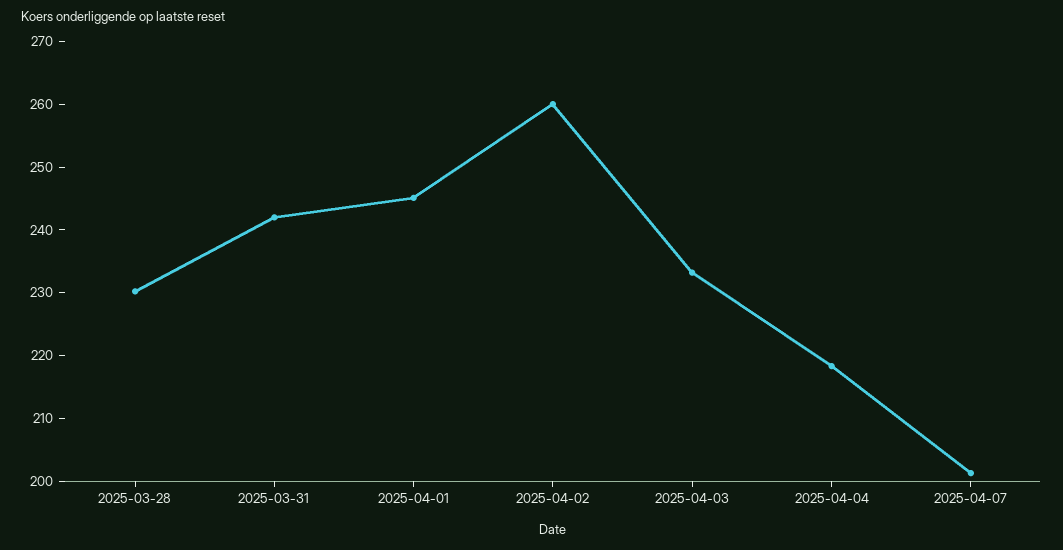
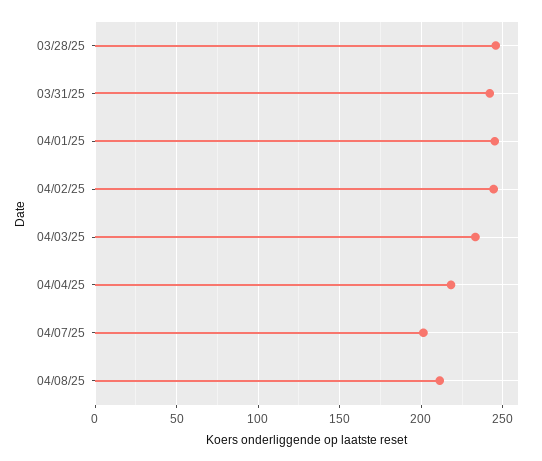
2025-03-28: 230 -> 245
2025-04-02: 260 -> 245
04/08/25: none -> 210

